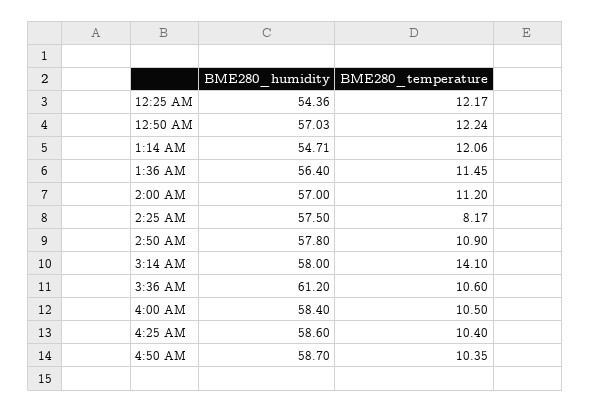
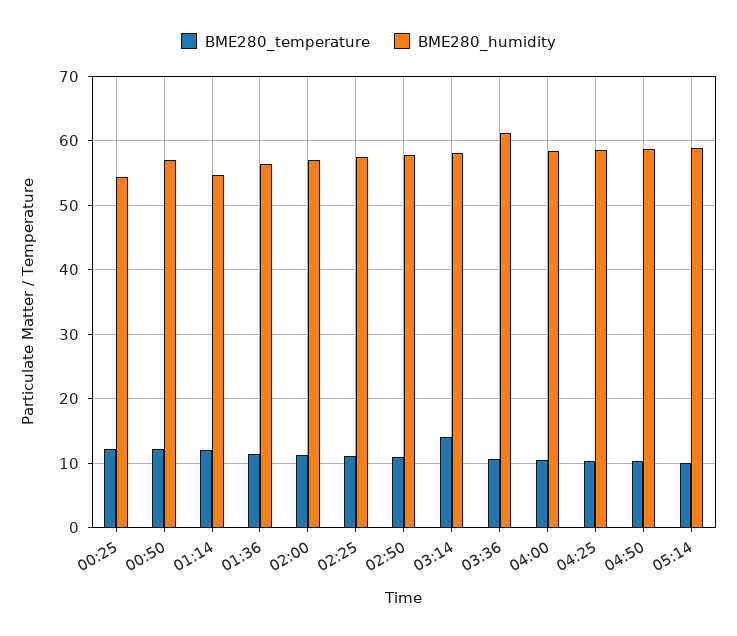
BME280_temperature, 2:25 AM: 8.17 -> 11
BME280_temperature, 05:14: none -> 10
BME280_humidity, 05:14: none -> 59

